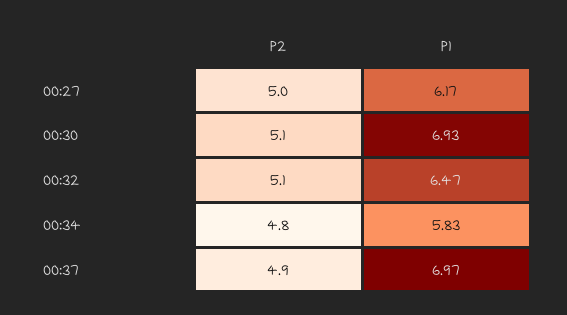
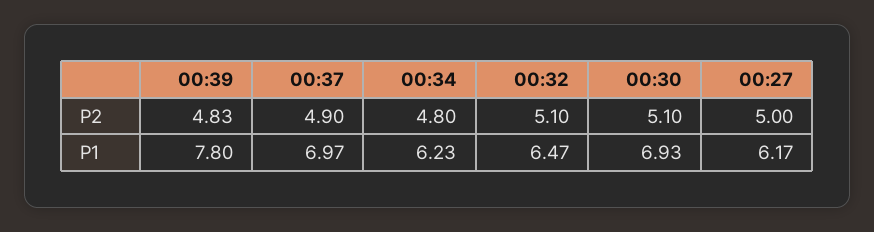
P1, 00:34: 5.83 -> 6.23
P2, 00:39: none -> 4.83
P1, 00:39: none -> 7.8

